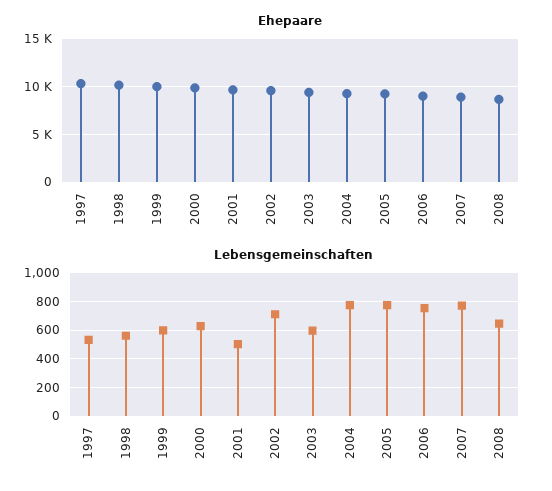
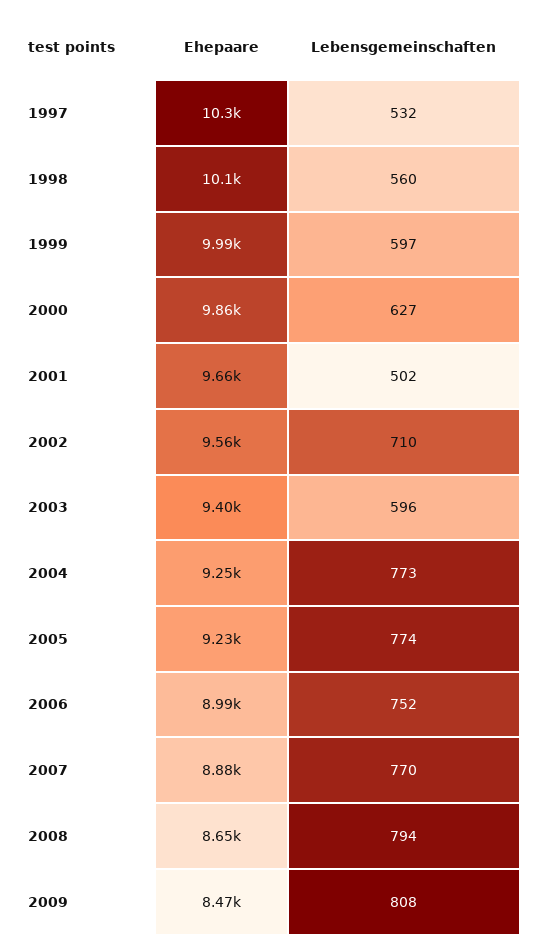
Lebensgemeinschaften, 2008: 650 -> 794
Ehepaare, 2009: none -> 8470
Lebensgemeinschaften, 2009: none -> 808

